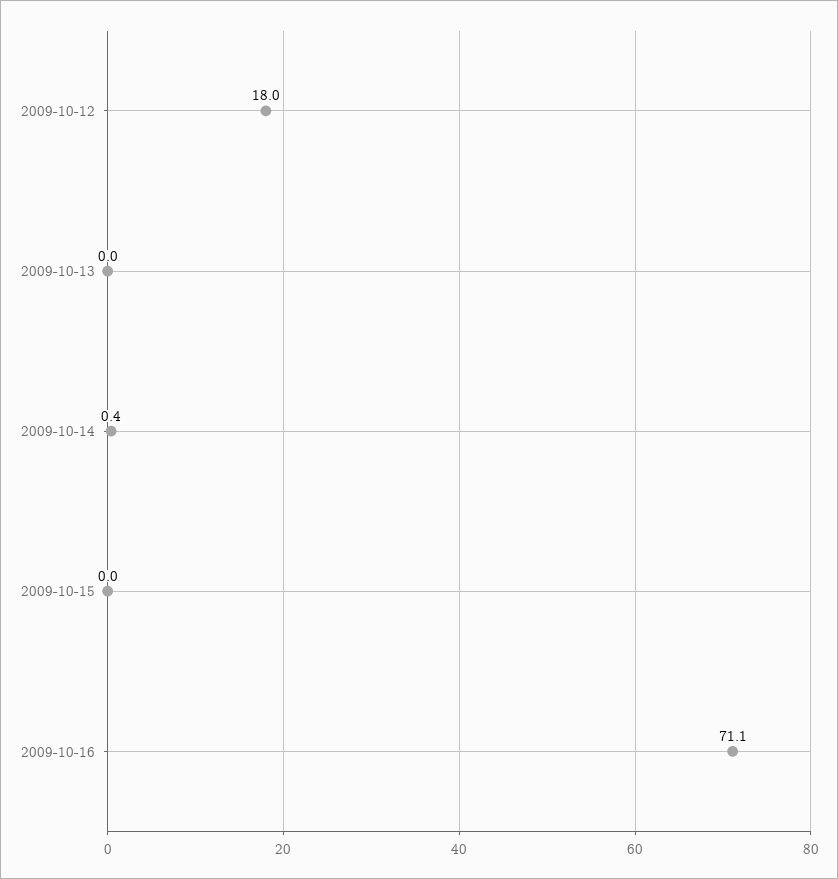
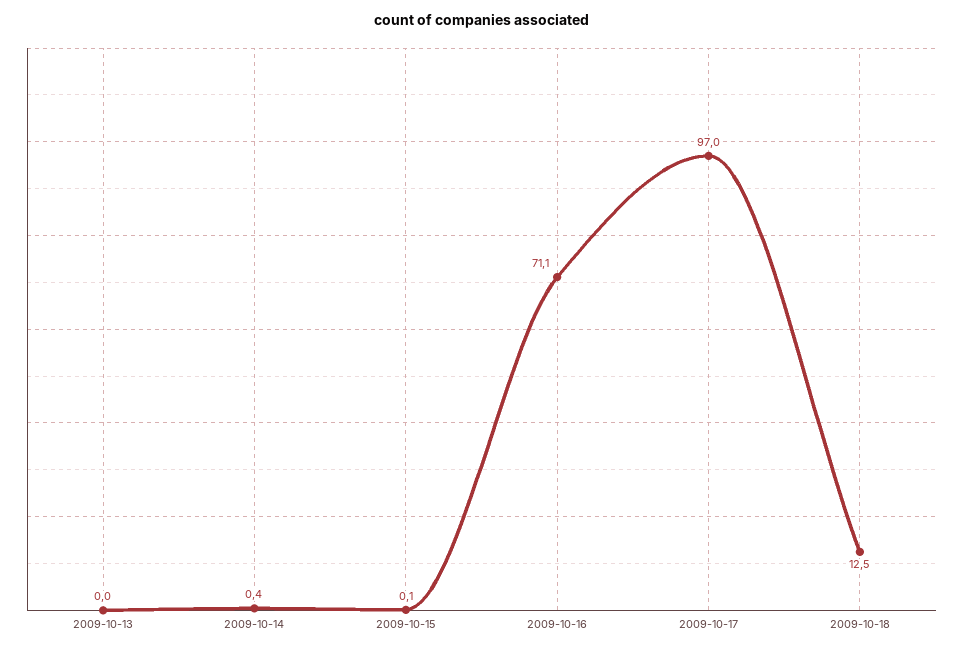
2009-10-12: 18 -> none
2009-10-15: 0 -> 0.1
2009-10-17: none -> 97
2009-10-18: none -> 12.5

